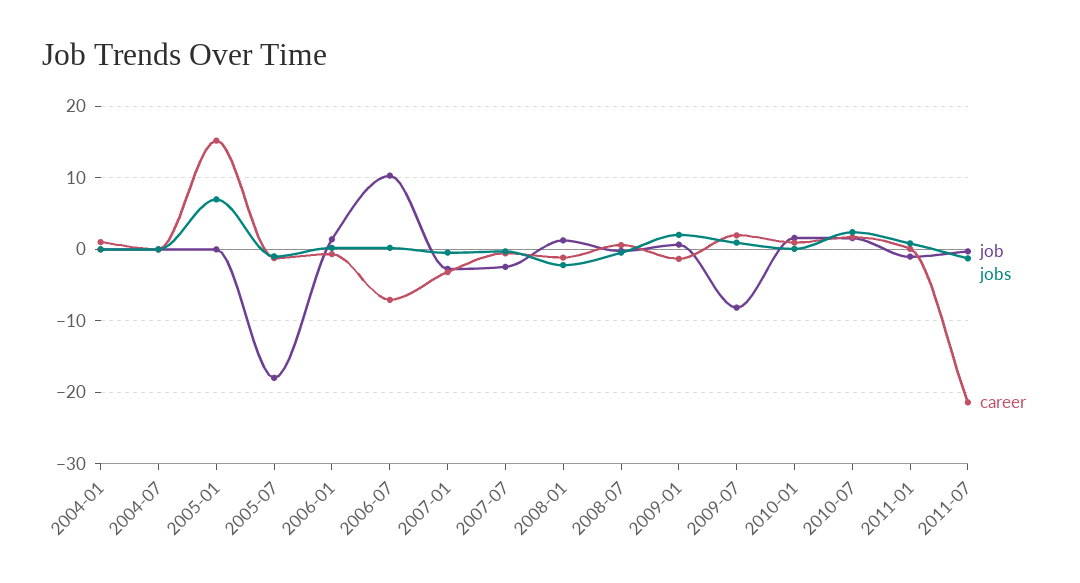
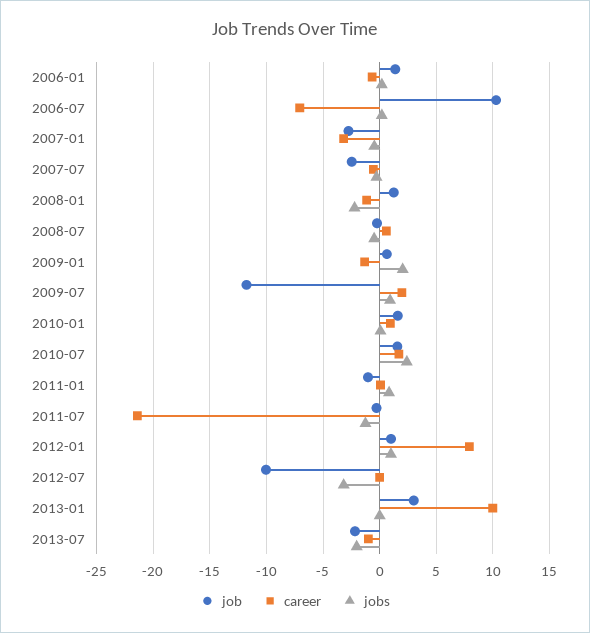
job, 2004-01: 0 -> none
jobs, 2004-01: 0 -> none
career, 2004-01: 1 -> none
job, 2004-07: 0 -> none
jobs, 2004-07: 0 -> none
career, 2004-07: 0 -> none
job, 2005-01: 0 -> none
jobs, 2005-01: 7 -> none
career, 2005-01: 15 -> none
job, 2005-07: -18 -> none
jobs, 2005-07: -1 -> none
career, 2005-07: -1 -> none
job, 2009-07: -8 -> -12
job, 2012-01: none -> 1
career, 2012-01: none -> 8
jobs, 2012-01: none -> 1
job, 2012-07: none -> -10
career, 2012-07: none -> 0
jobs, 2012-07: none -> -3
job, 2013-01: none -> 3
career, 2013-01: none -> 10
jobs, 2013-01: none -> 0
job, 2013-07: none -> -2
career, 2013-07: none -> -1
jobs, 2013-07: none -> -2

